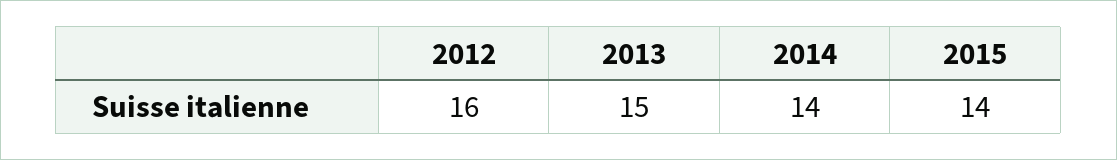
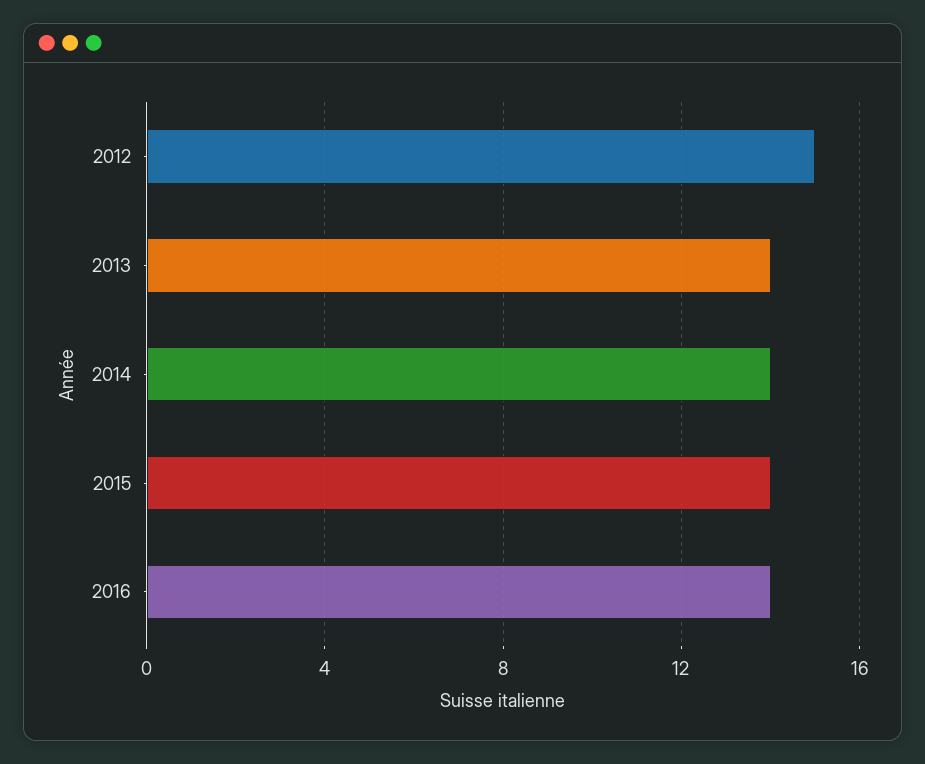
2012: 16 -> 15
2013: 15 -> 14
2016: none -> 14

